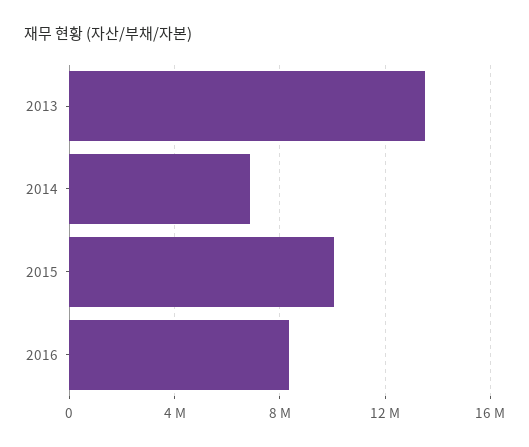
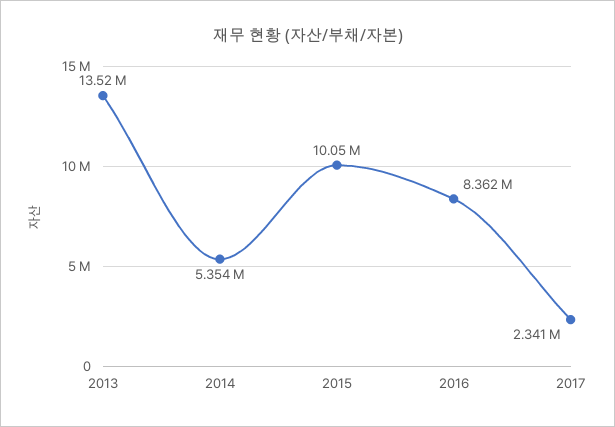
2014: 7000000 -> 5354000
2017: none -> 2341000

